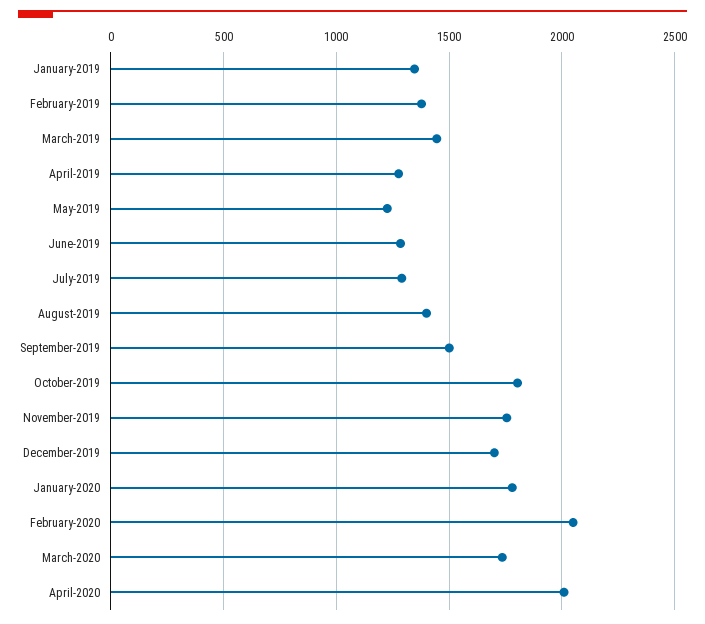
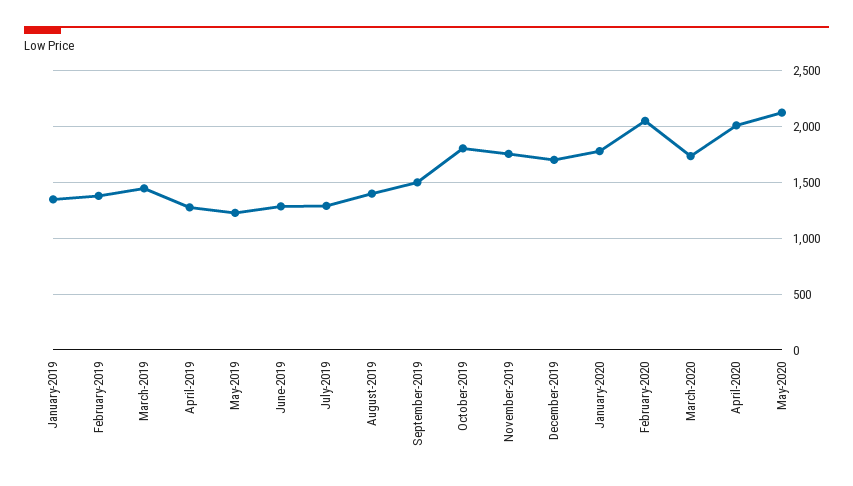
May-2020: none -> 2100

